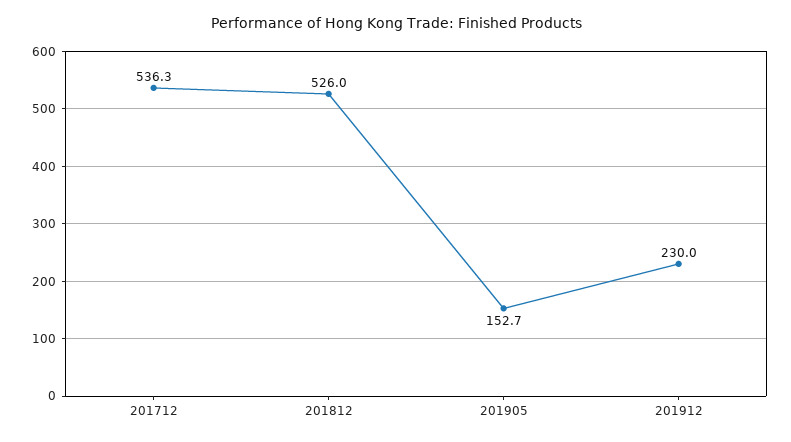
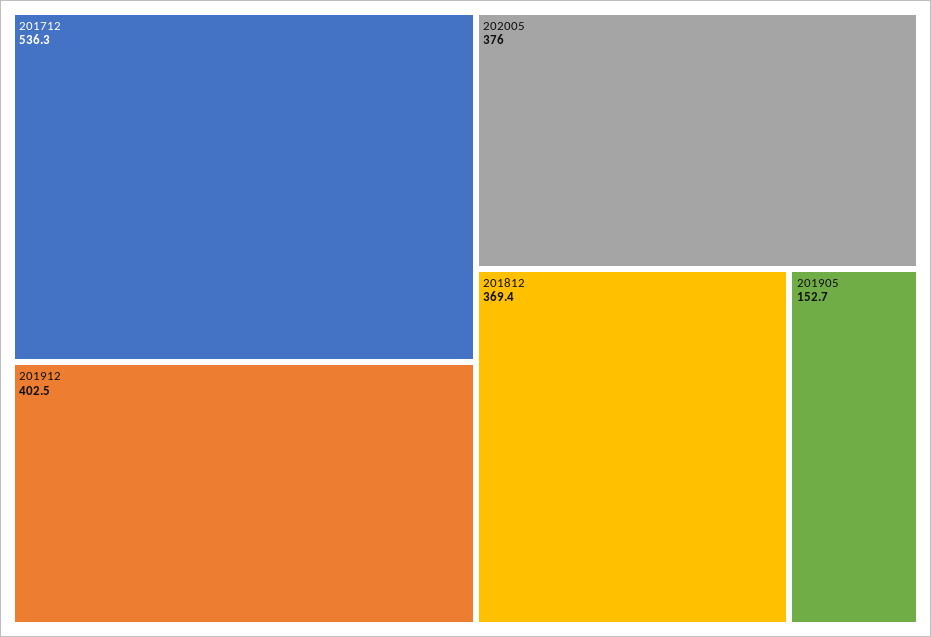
201812: 526 -> 369.4
201912: 230 -> 402.5
202005: none -> 376

